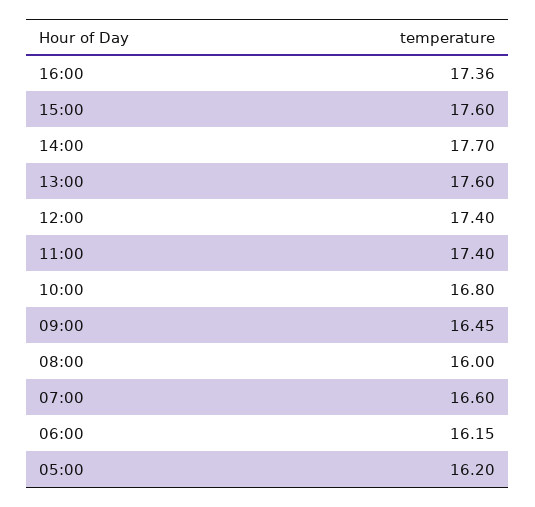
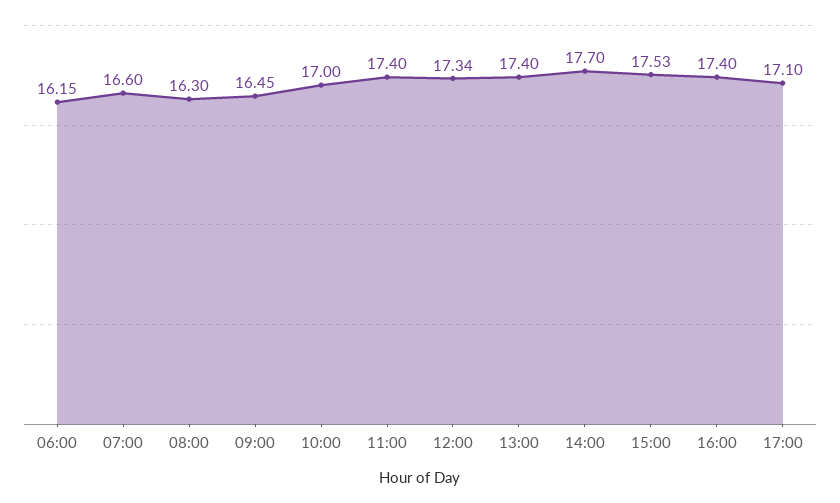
16:00: 17.36 -> 17.4
15:00: 17.6 -> 17.53
13:00: 17.6 -> 17.4
12:00: 17.4 -> 17.34
10:00: 16.8 -> 17
08:00: 16 -> 16.3
05:00: 16.2 -> none
17:00: none -> 17.1

